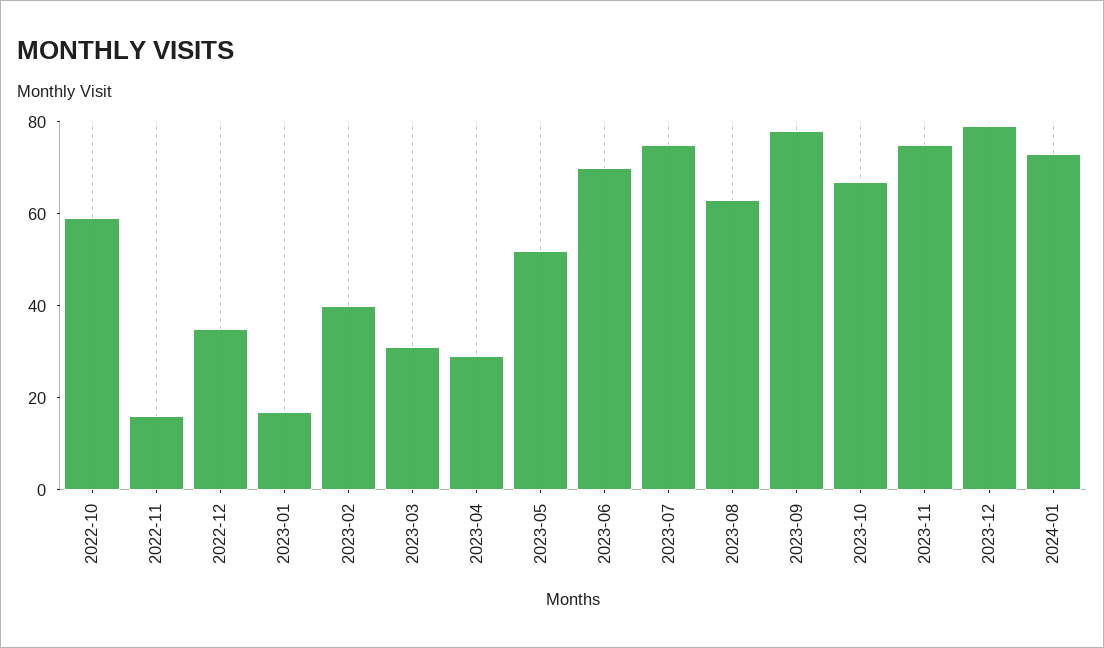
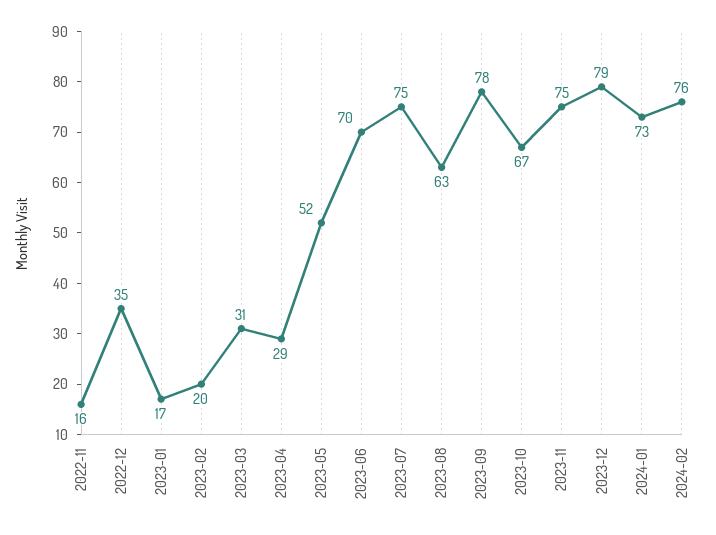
2022-10: 60 -> none
2023-02: 40 -> 20
2024-02: none -> 76

